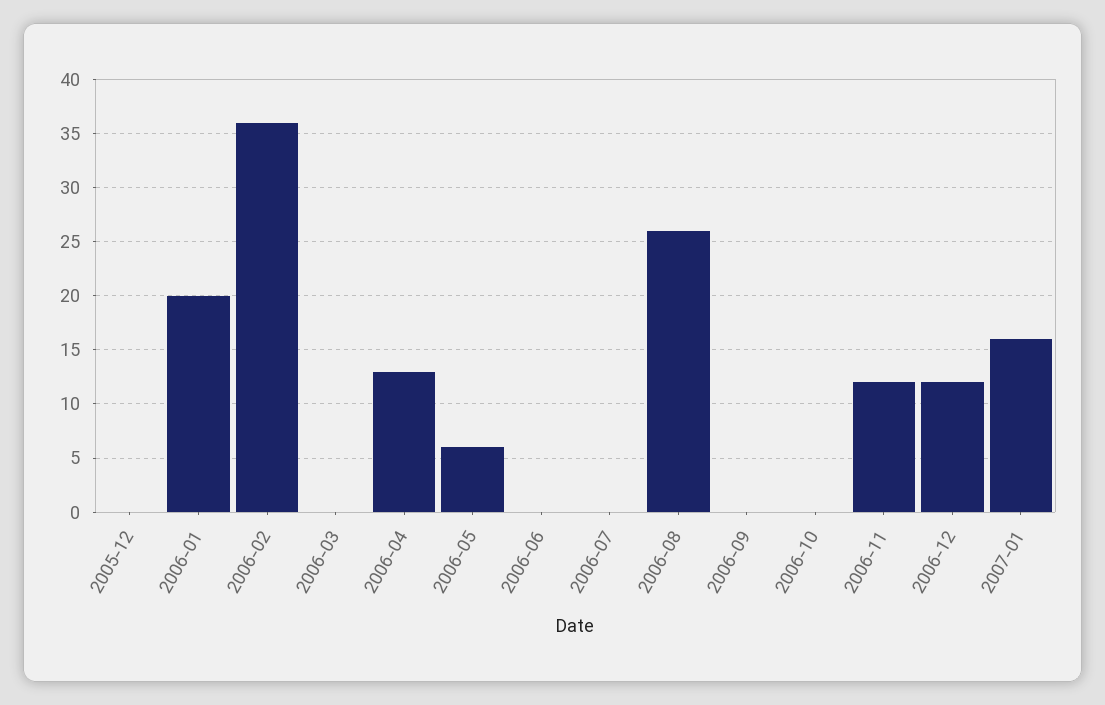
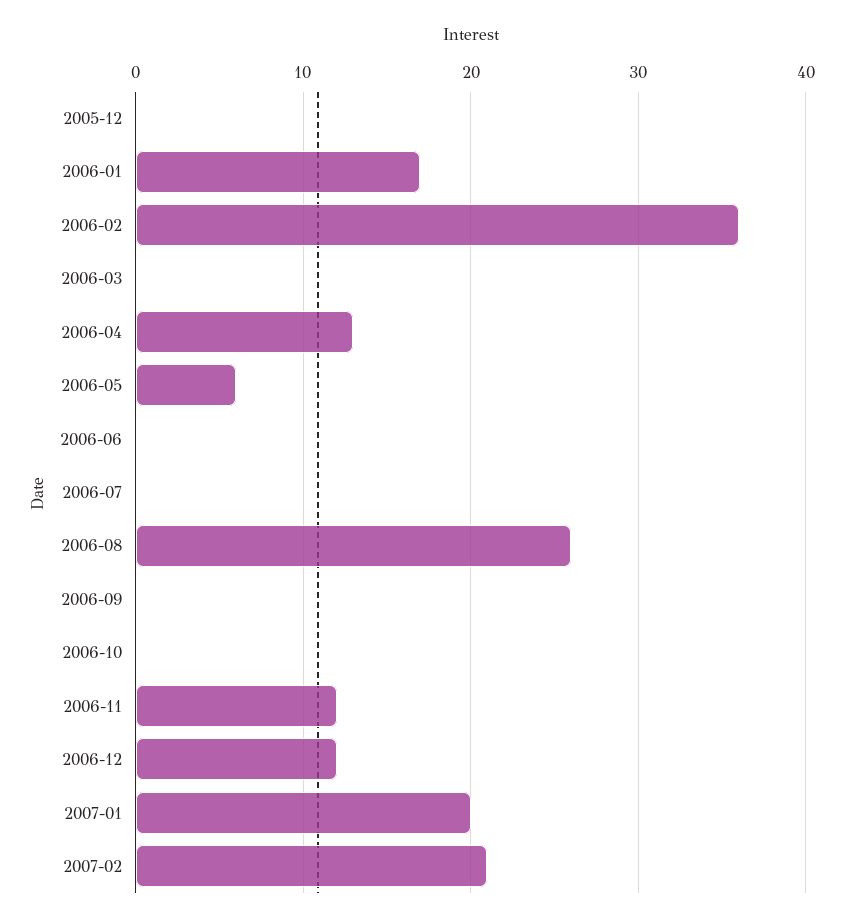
2006-01: 20 -> 17
2007-01: 16 -> 20
2007-02: none -> 21

